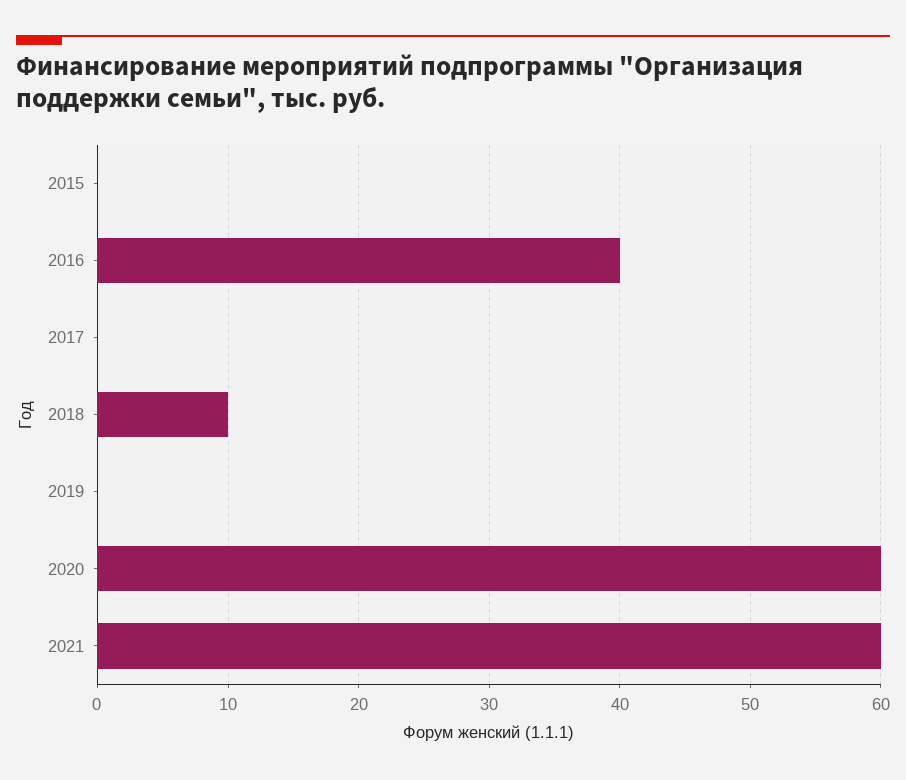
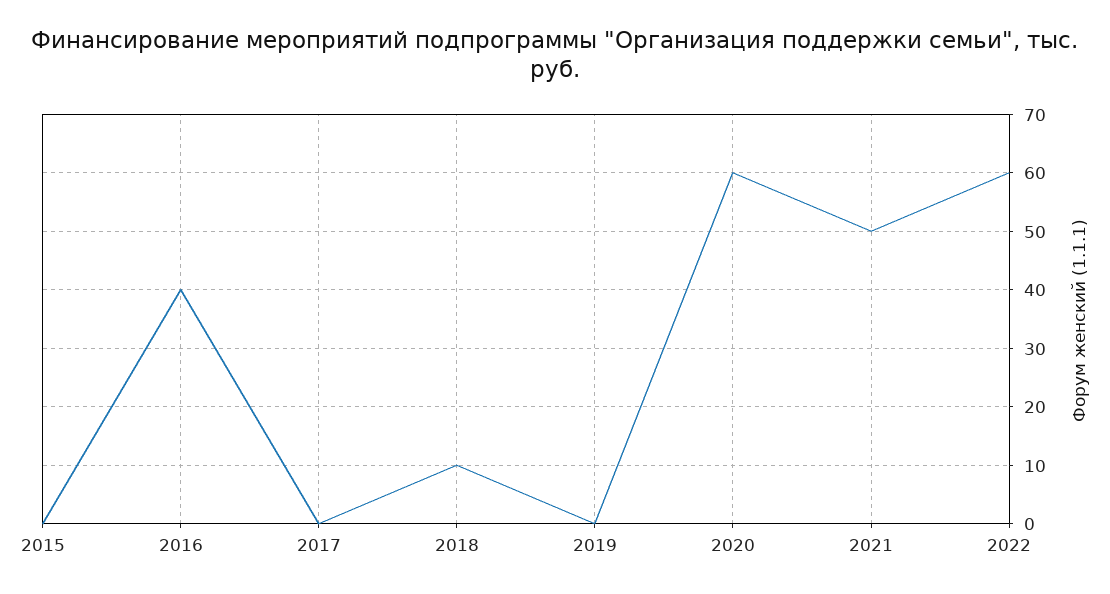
2021: 60 -> 50
2022: none -> 60

